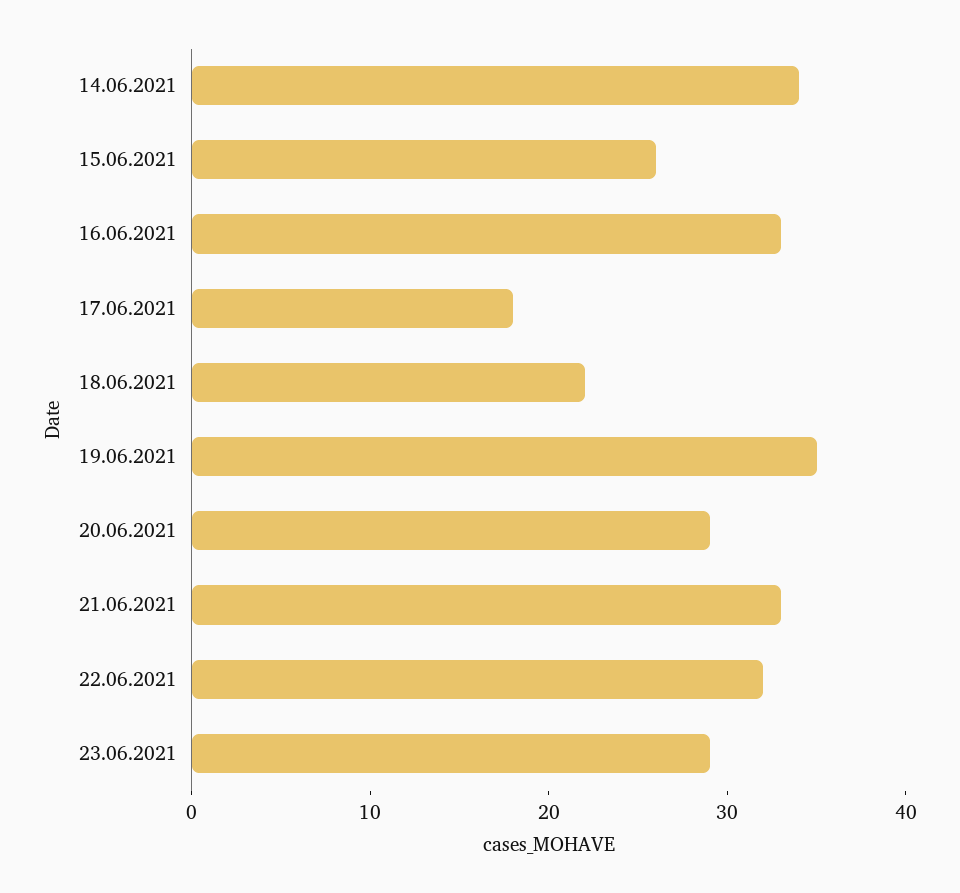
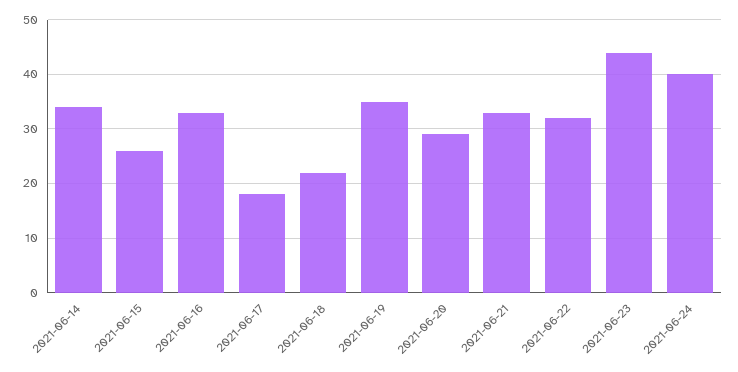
23.06.2021: 29 -> 45
2021-06-24: none -> 40

